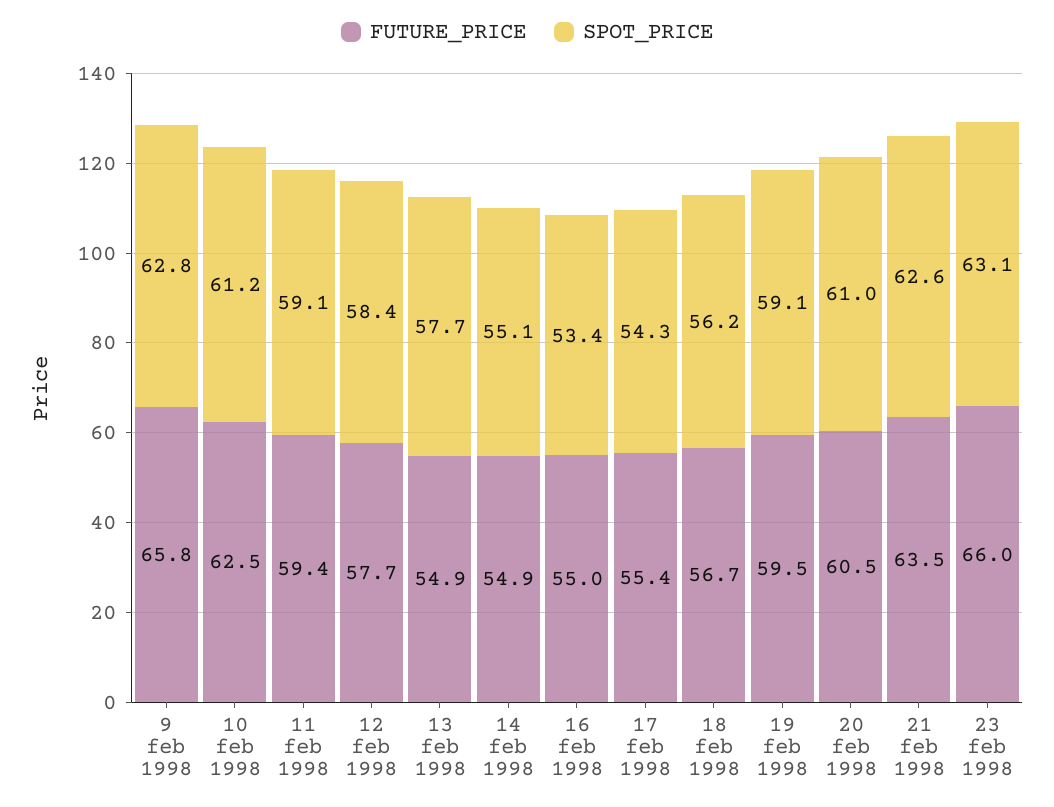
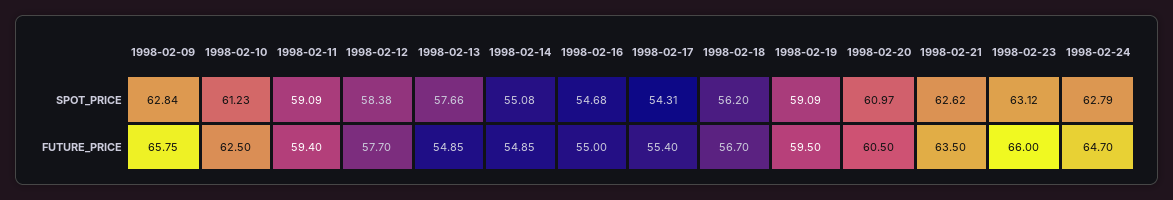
SPOT_PRICE, 16 feb 1998: 53.4 -> 54.68
SPOT_PRICE, 1998-02-24: none -> 62.79
FUTURE_PRICE, 1998-02-24: none -> 64.7

